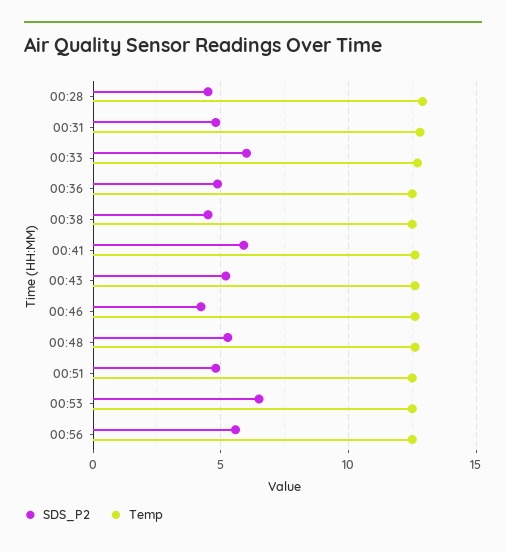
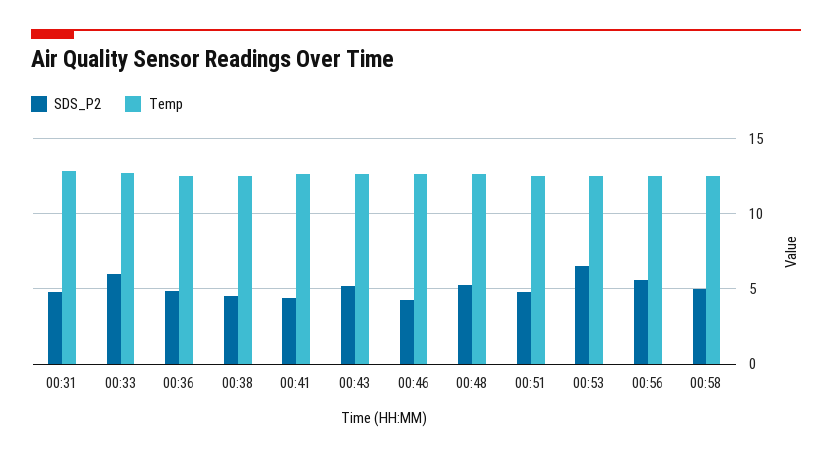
SDS_P2, 00:28: 4.5 -> none
Temp, 00:28: 13 -> none
SDS_P2, 00:41: 6 -> 4.5
SDS_P2, 00:58: none -> 5
Temp, 00:58: none -> 12.5

